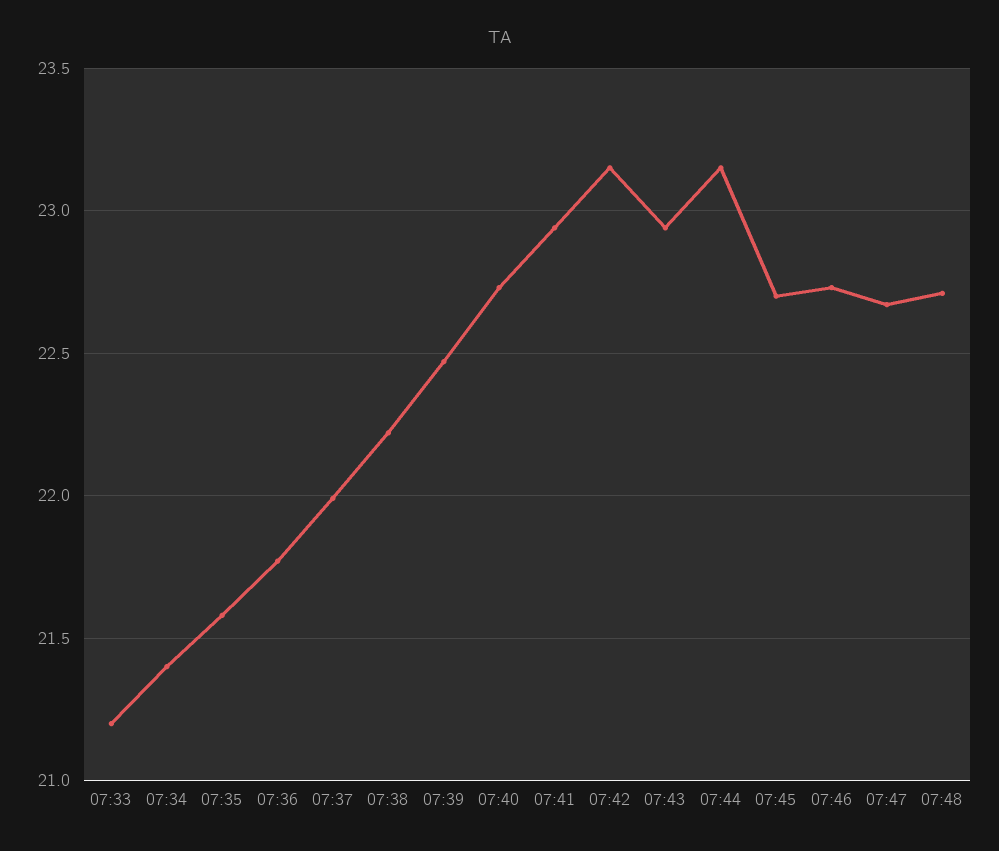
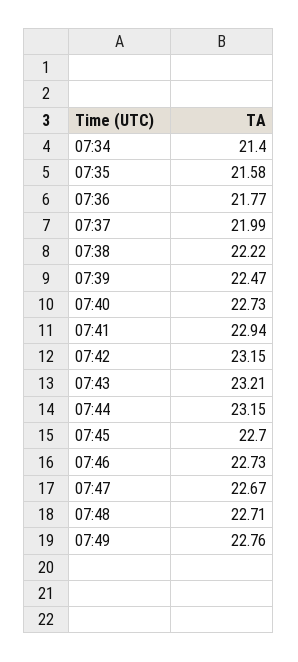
07:33: 21.2 -> none
07:43: 22.95 -> 23.21
07:49: none -> 22.76

